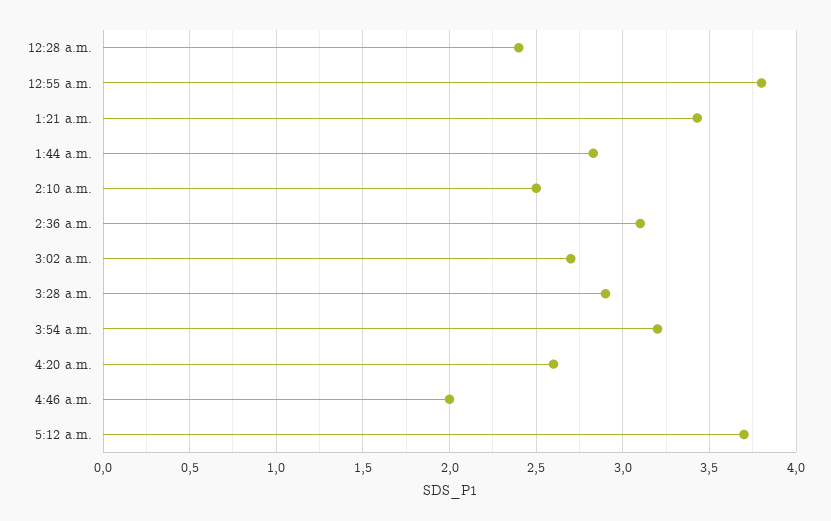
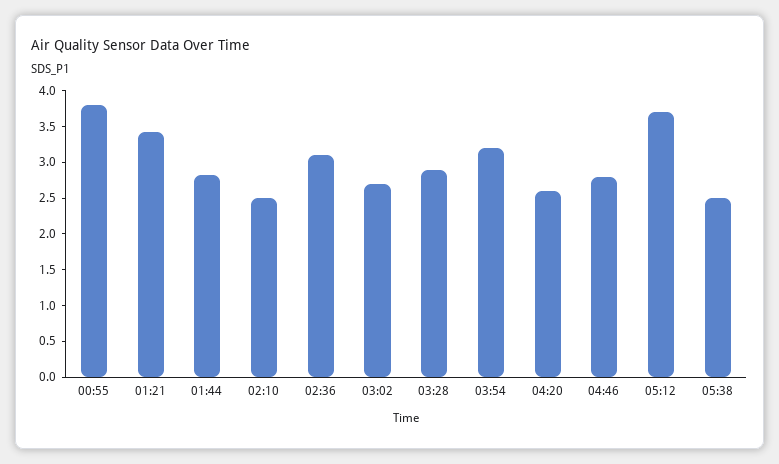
12:28 a.m.: 2.4 -> none
4:46 a.m.: 2 -> 2.75
05:38: none -> 2.5

